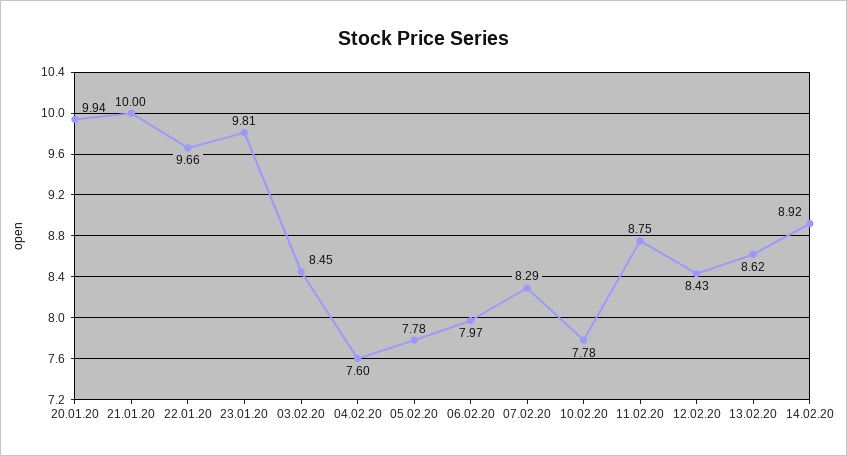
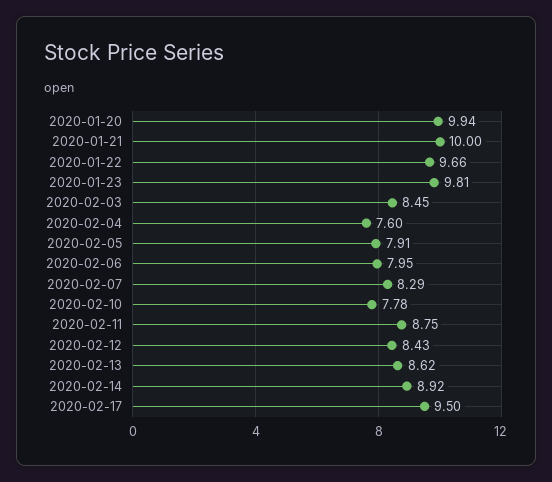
05.02.20: 7.78 -> 7.91
06.02.20: 7.97 -> 7.95
2020-02-17: none -> 9.5

